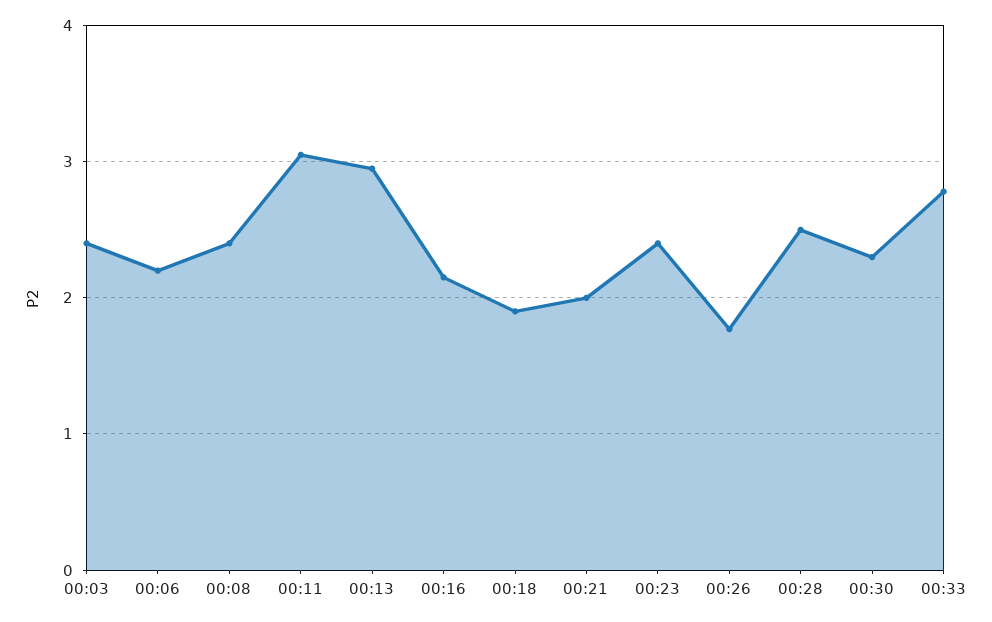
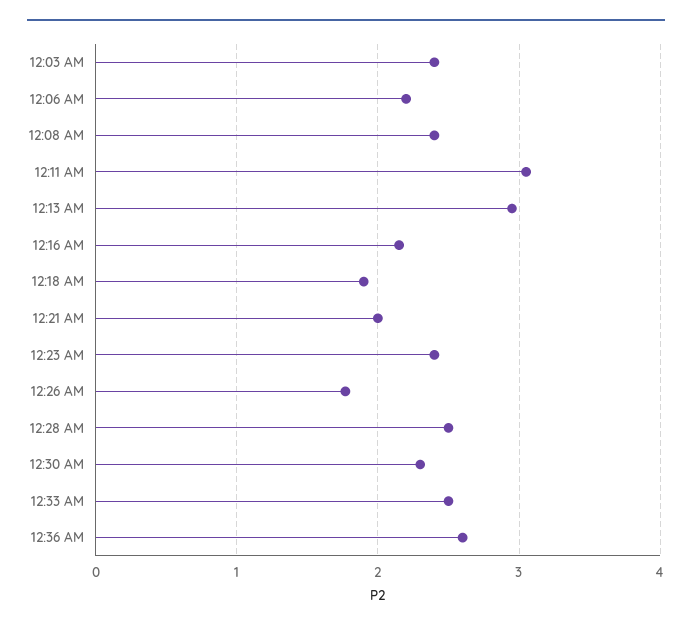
00:33: 2.8 -> 2.5
12:36 AM: none -> 2.6

